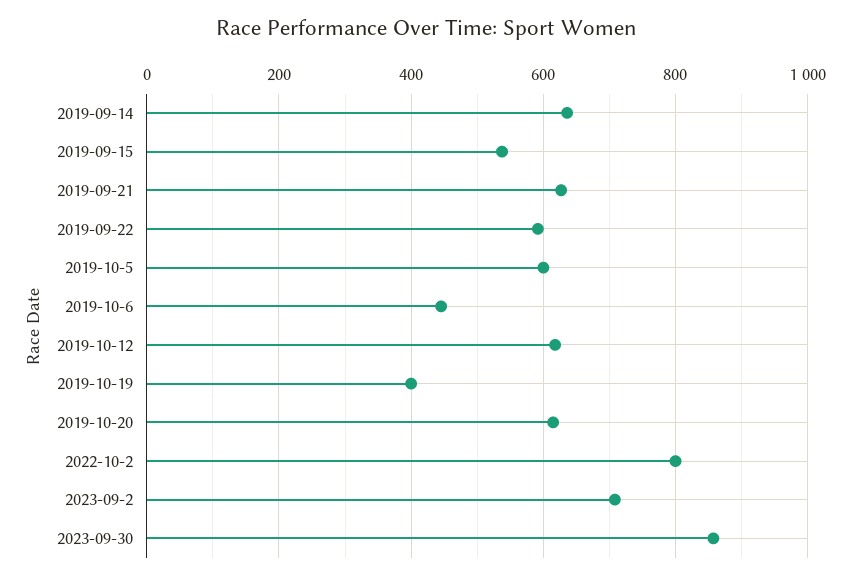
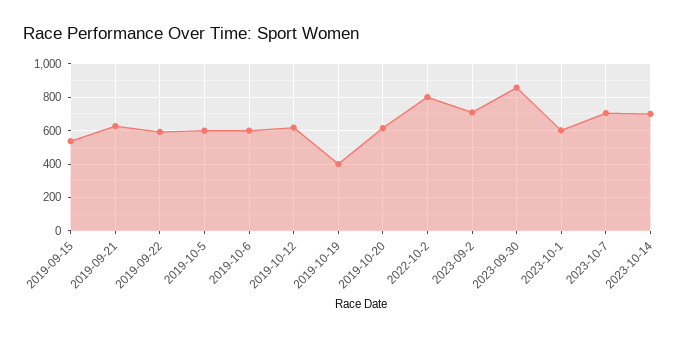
2019-09-14: 640 -> none
2019-10-6: 440 -> 600
2023-10-1: none -> 600
2023-10-7: none -> 700
2023-10-14: none -> 700

